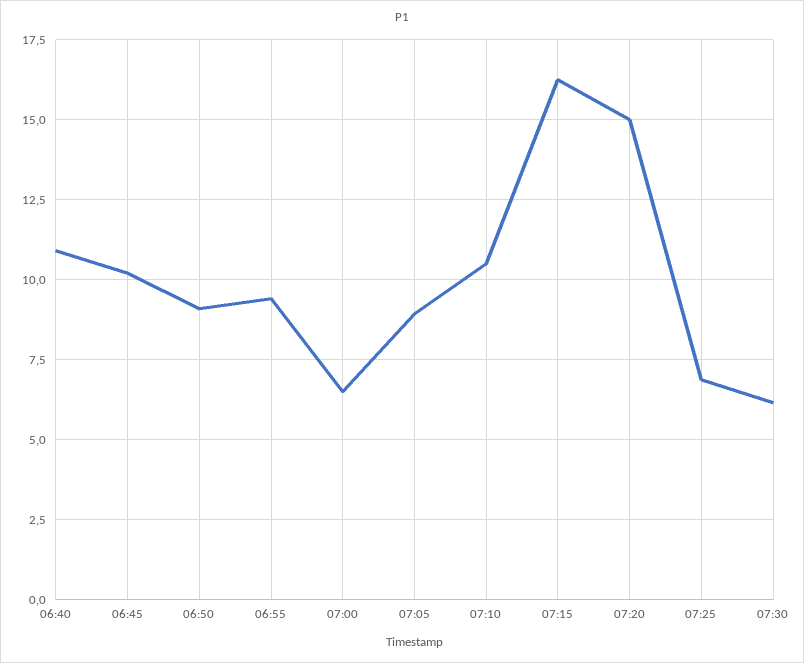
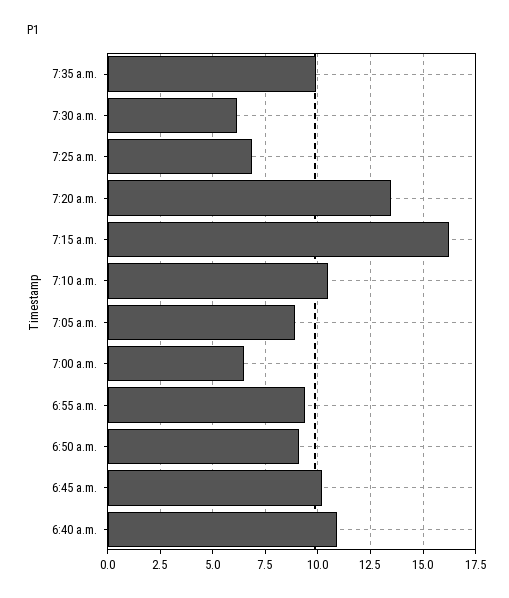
07:20: 15 -> 13.5
7:35 a.m.: none -> 10

